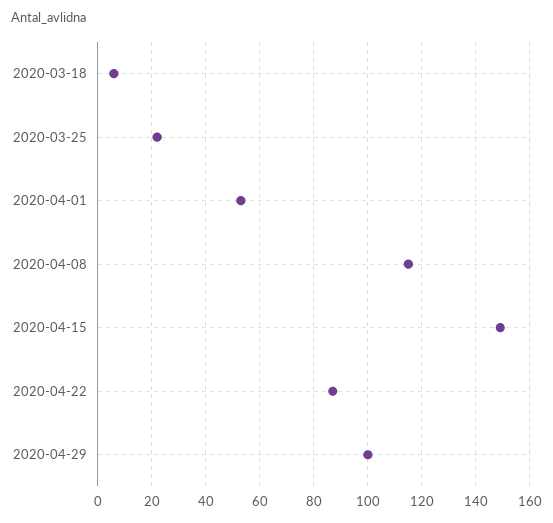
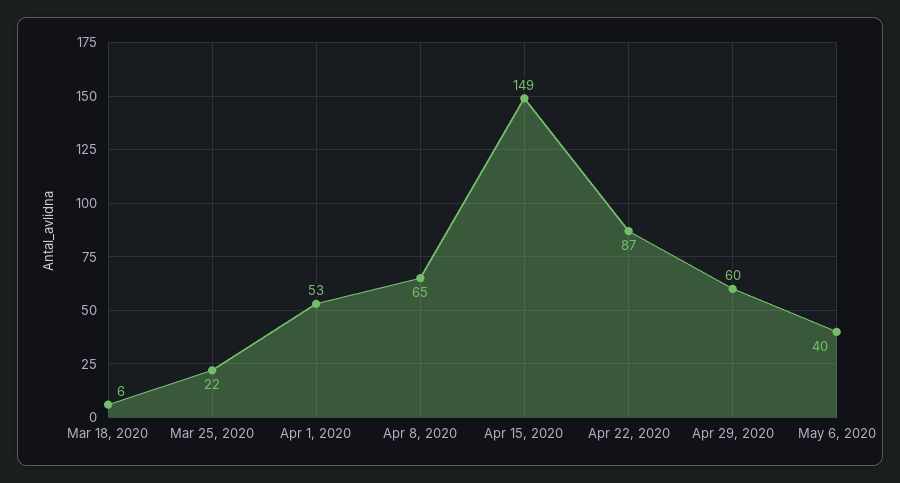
2020-04-08: 115 -> 65
2020-04-29: 100 -> 60
May 6, 2020: none -> 40

